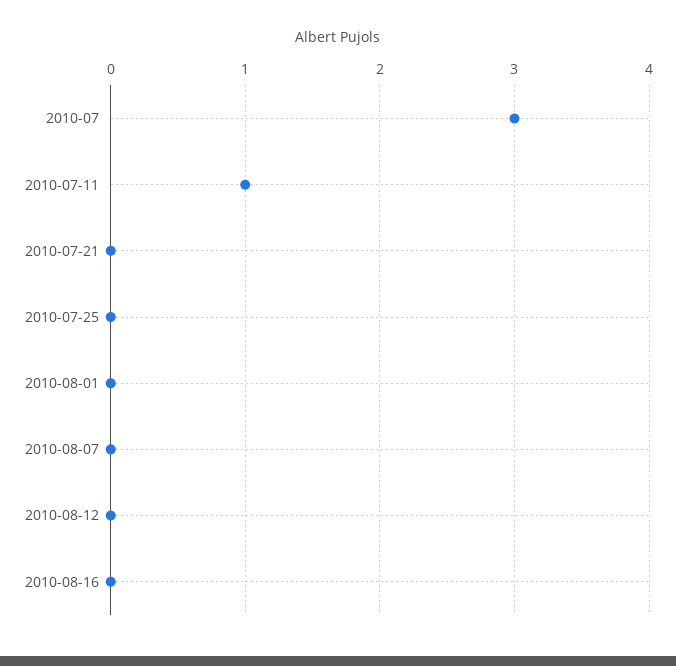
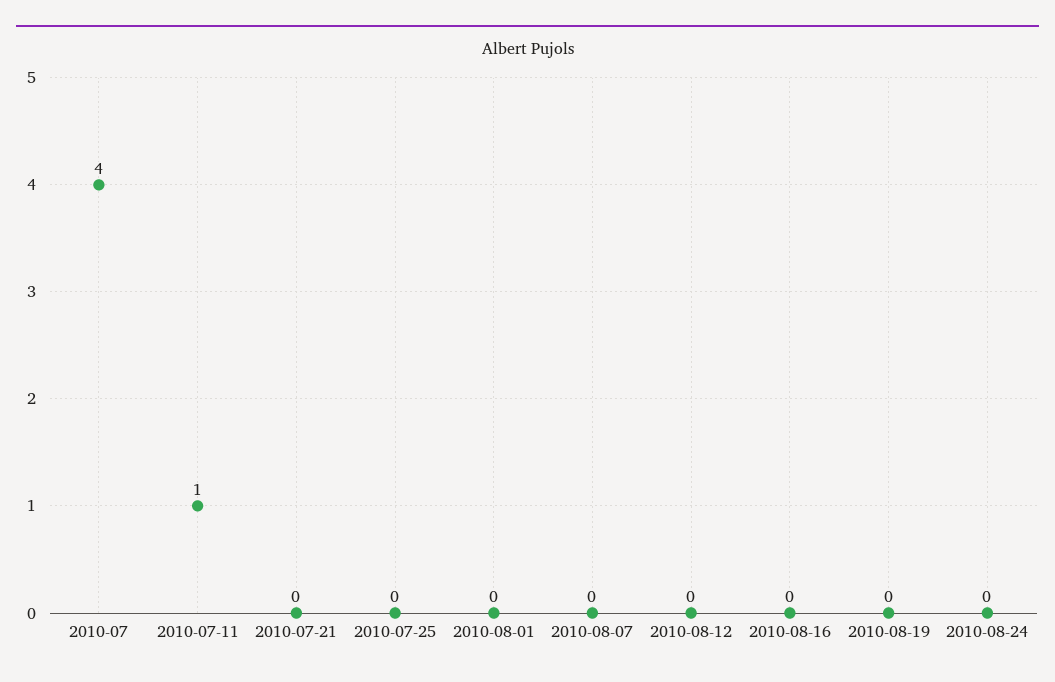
2010-07: 3 -> 4
2010-08-19: none -> 0
2010-08-24: none -> 0

